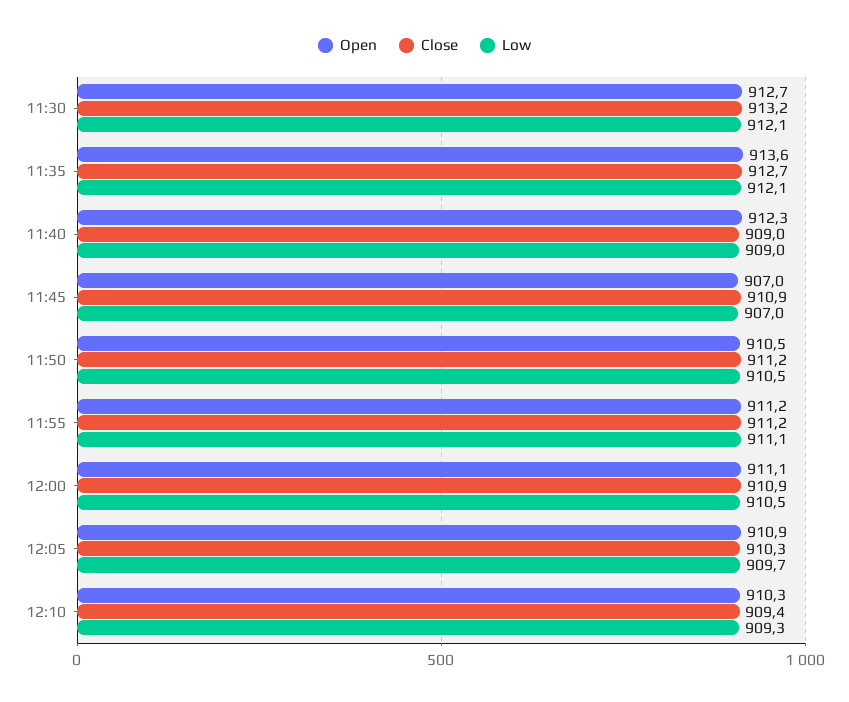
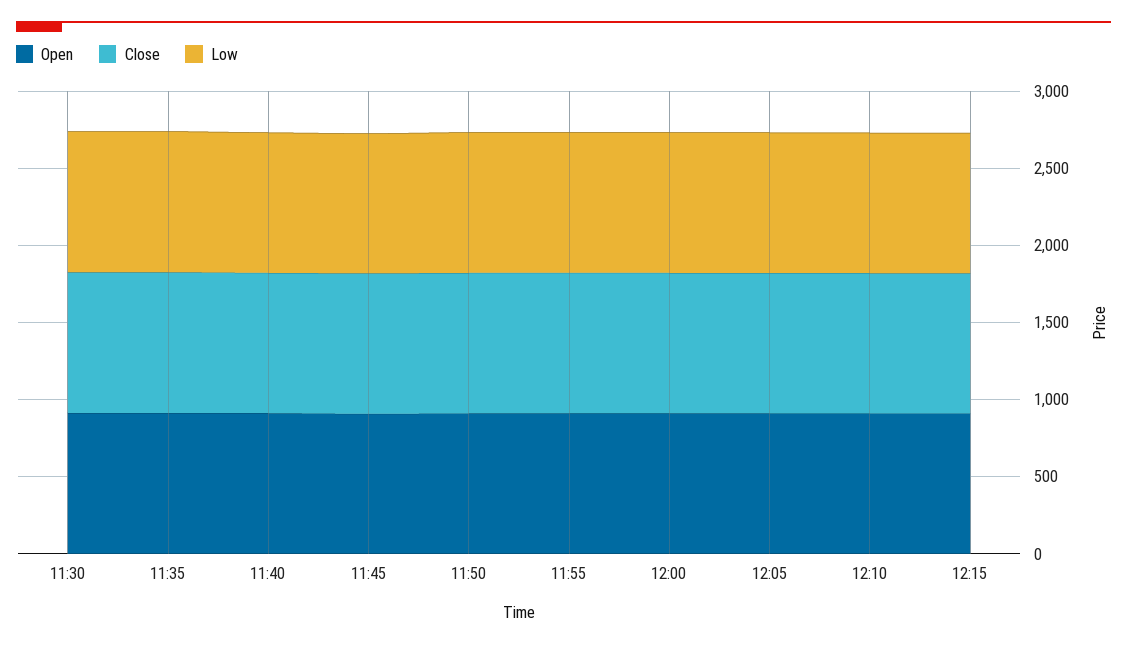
Open, 12:15: none -> 900
Close, 12:15: none -> 900
Low, 12:15: none -> 900

